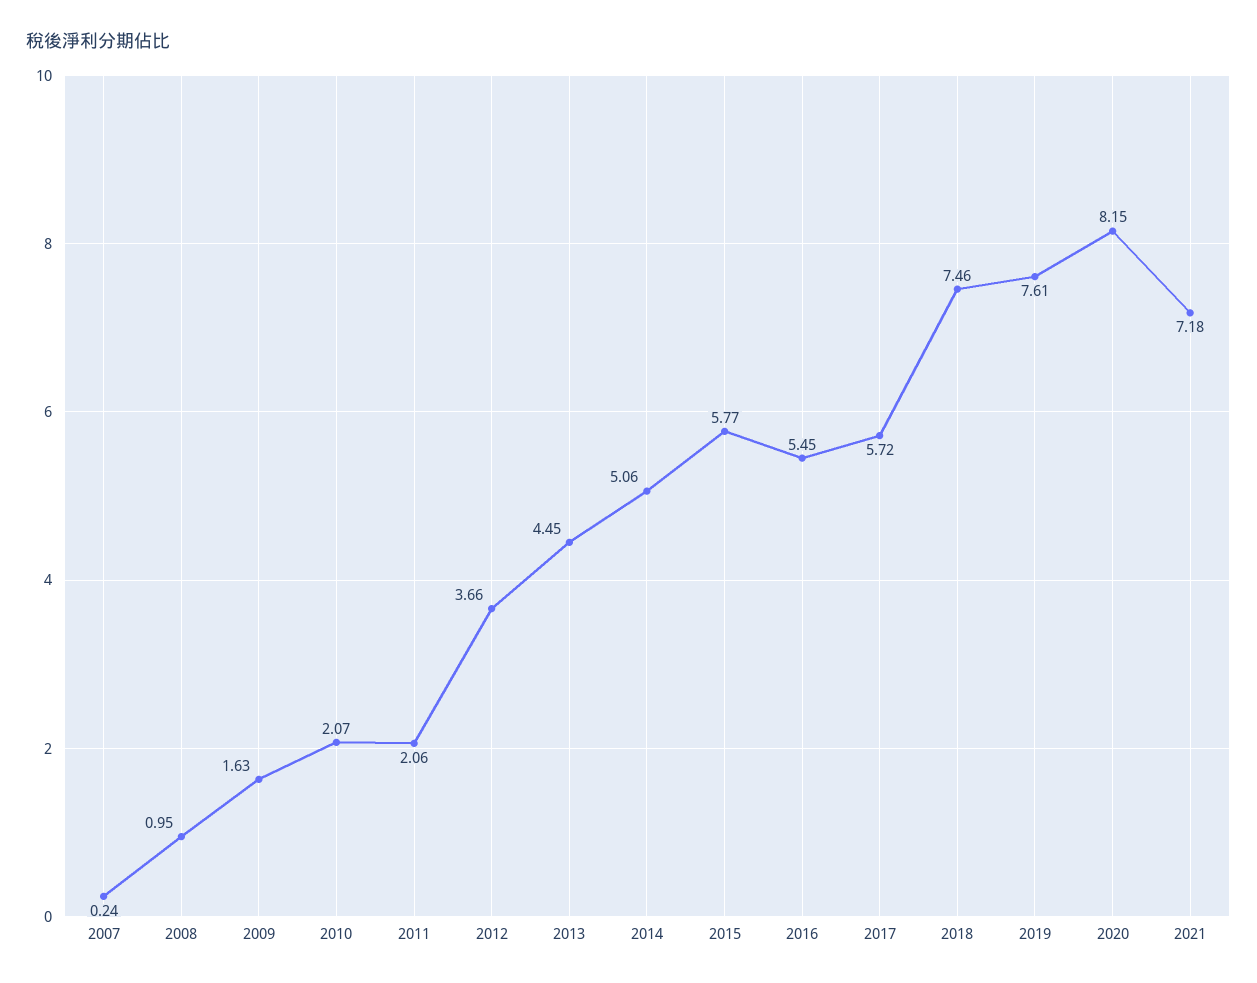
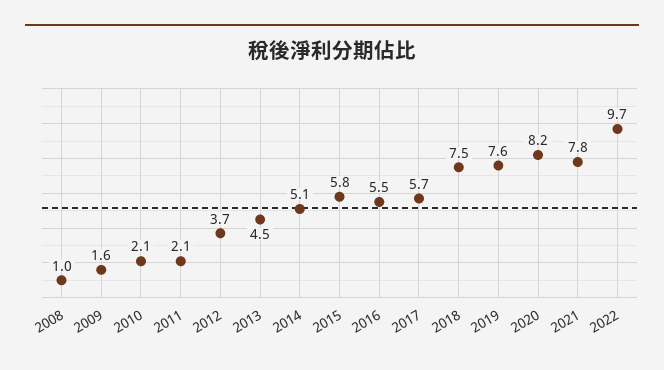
2007: 0.24 -> none
2021: 7.18 -> 7.8
2022: none -> 9.7

